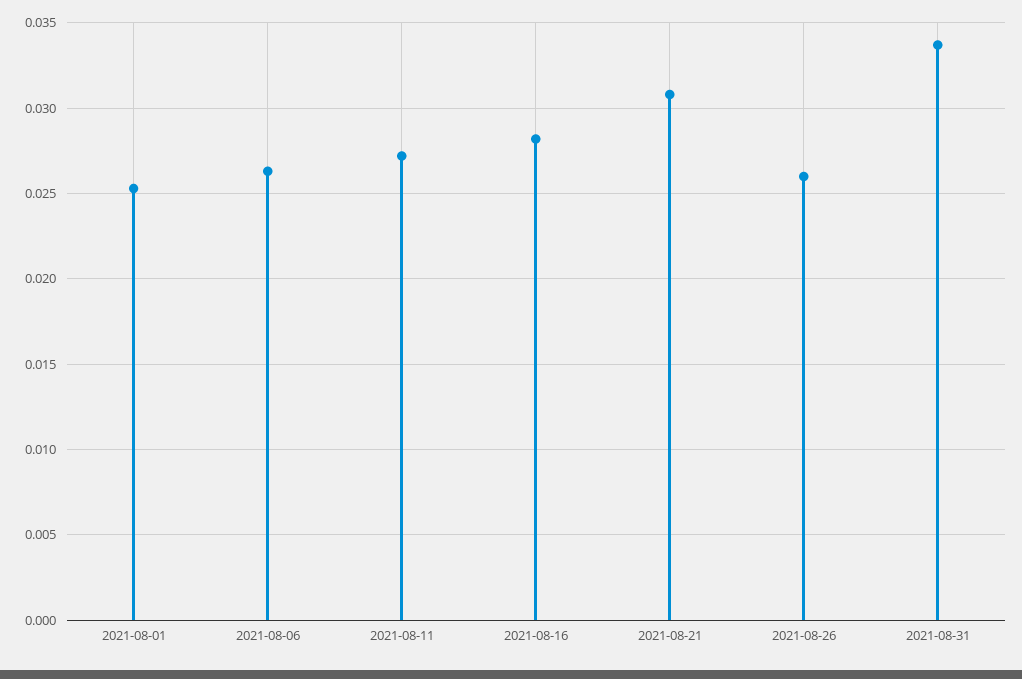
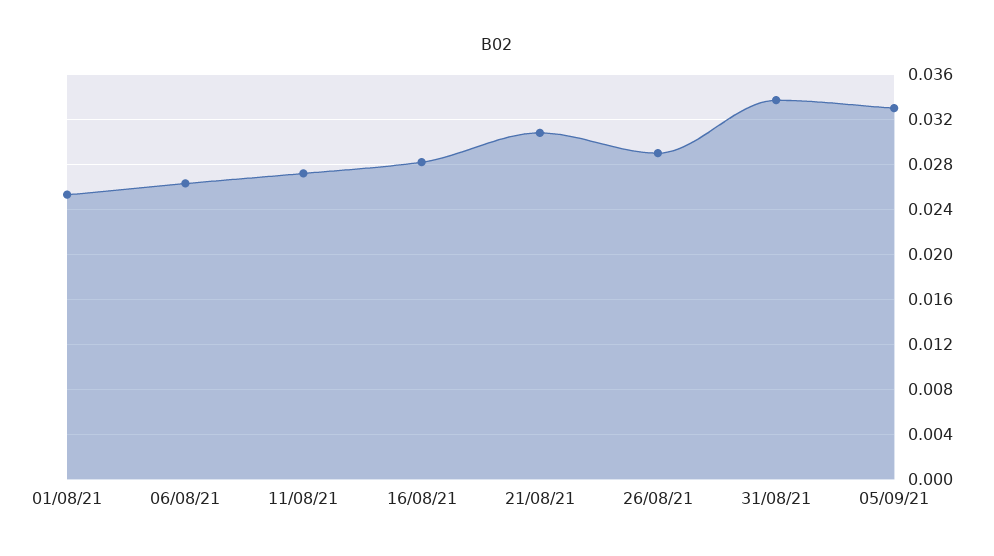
2021-08-26: 0.026 -> 0.029
05/09/21: none -> 0.033

